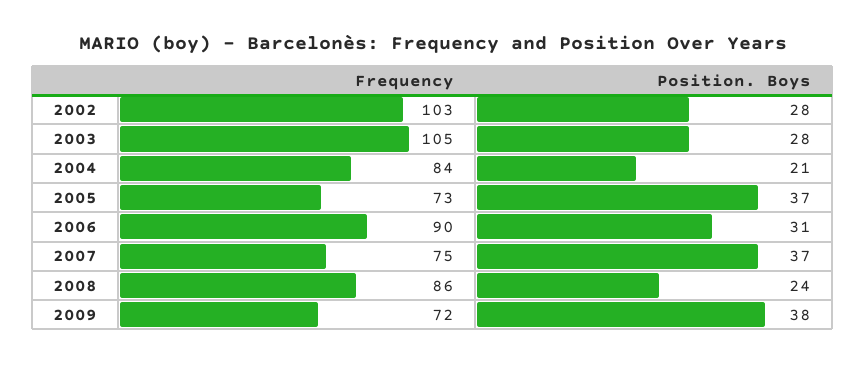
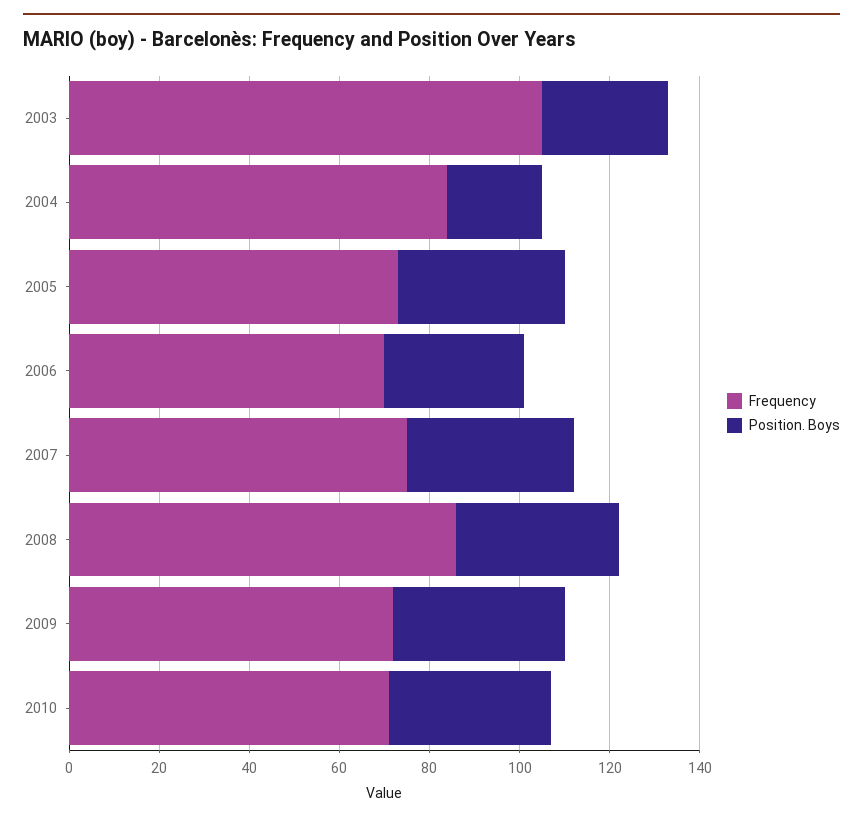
Frequency, 2002: 103 -> none
Position. Boys, 2002: 28 -> none
Frequency, 2006: 90 -> 70
Position. Boys, 2008: 24 -> 35
Frequency, 2010: none -> 70
Position. Boys, 2010: none -> 35

